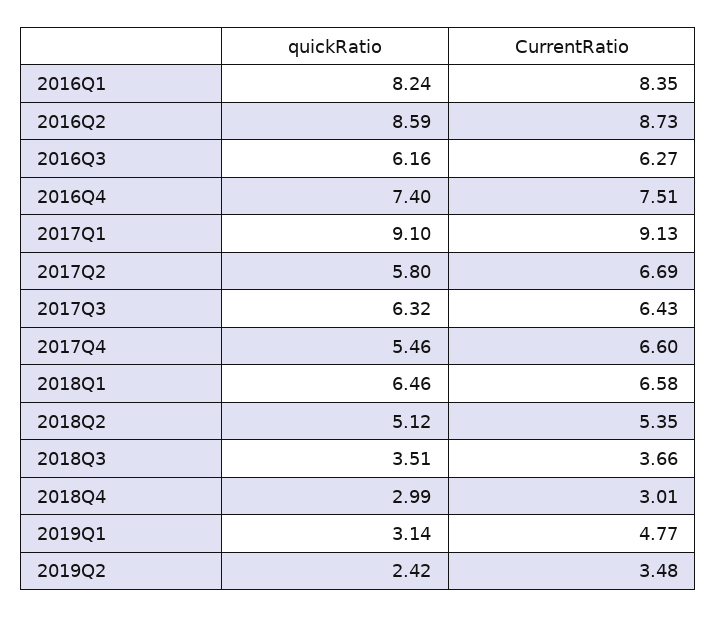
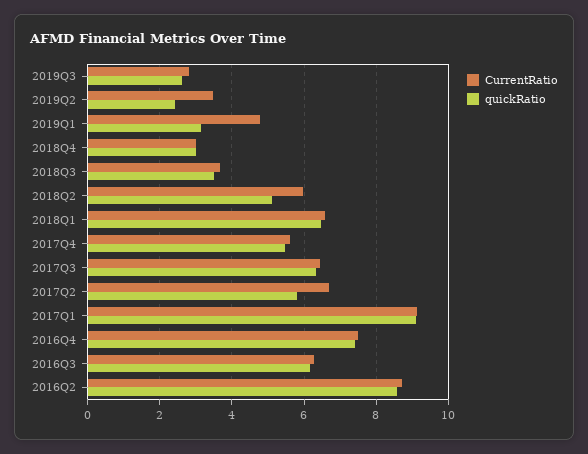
quickRatio, 2016Q1: 8.24 -> none
CurrentRatio, 2016Q1: 8.35 -> none
CurrentRatio, 2017Q4: 6.6 -> 5.6
CurrentRatio, 2018Q2: 5.35 -> 6
CurrentRatio, 2019Q3: none -> 2.8
quickRatio, 2019Q3: none -> 2.6

